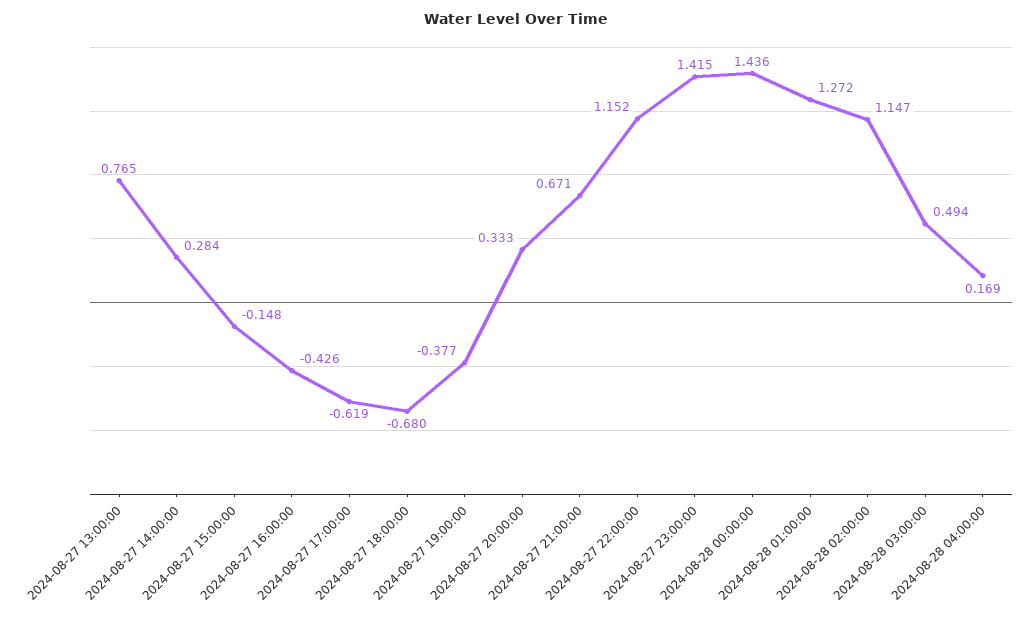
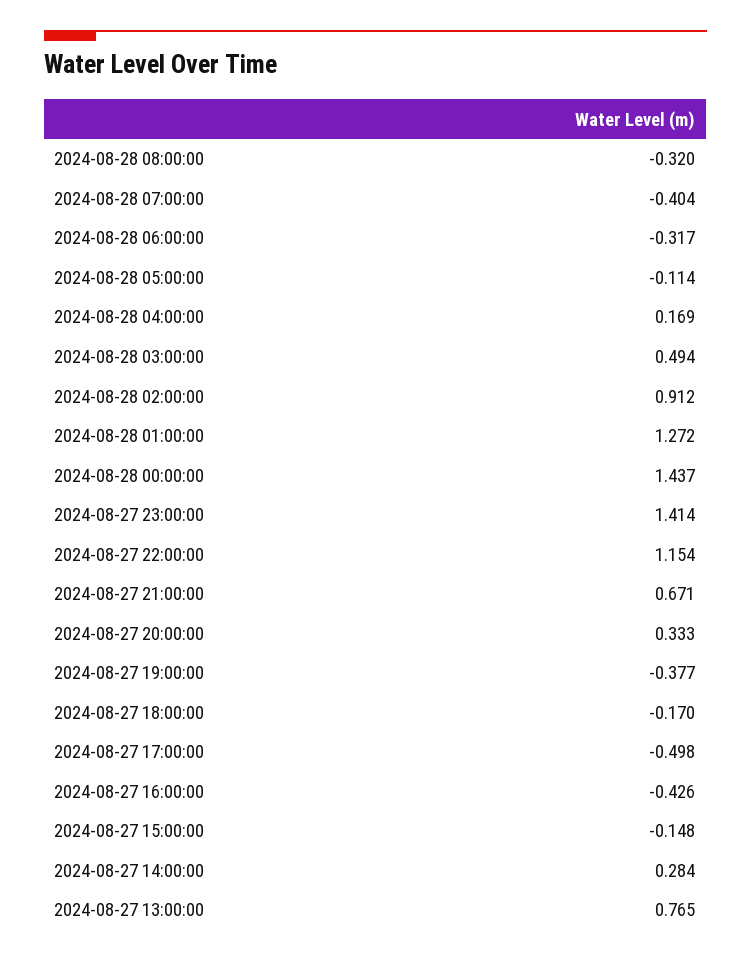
2024-08-27 17:00:00: -0.619 -> -0.498
2024-08-27 18:00:00: -0.68 -> -0.17
2024-08-27 22:00:00: 1.152 -> 1.154
2024-08-27 23:00:00: 1.415 -> 1.414
2024-08-28 00:00:00: 1.436 -> 1.437
2024-08-28 02:00:00: 1.147 -> 0.912
2024-08-28 08:00:00: none -> -0.32
2024-08-28 07:00:00: none -> -0.404
2024-08-28 06:00:00: none -> -0.317
2024-08-28 05:00:00: none -> -0.114

